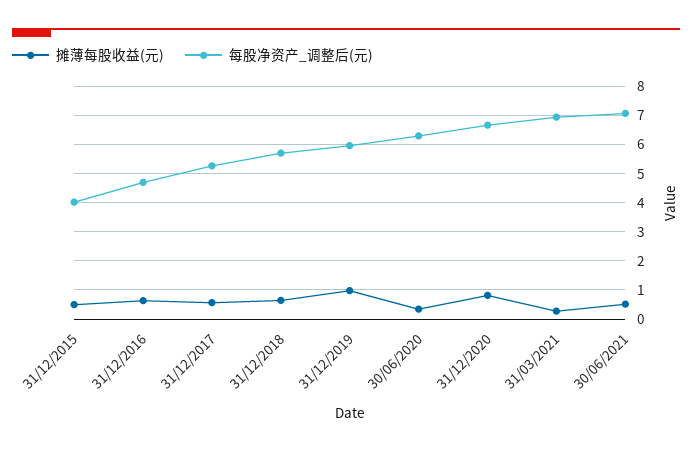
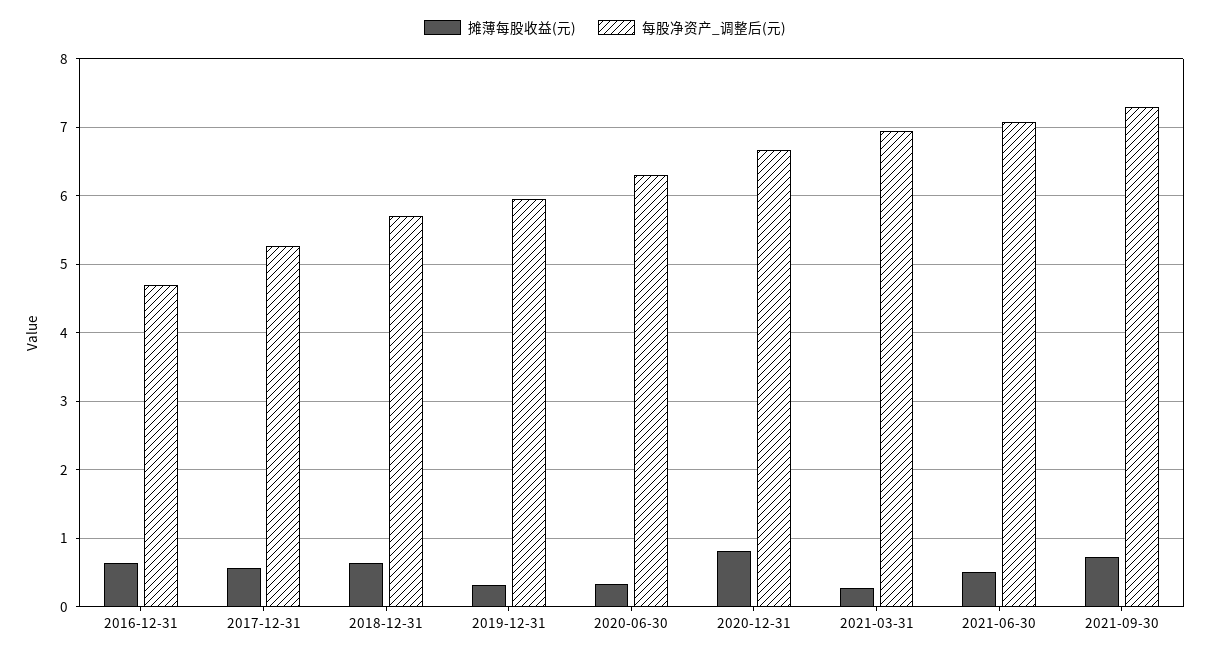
摊薄每股收益(元), 31/12/2015: 0.5 -> none
每股净资产_调整后(元), 31/12/2015: 4 -> none
摊薄每股收益(元), 31/12/2019: 1 -> 0.3
摊薄每股收益(元), 2021-09-30: none -> 0.7
每股净资产_调整后(元), 2021-09-30: none -> 7.3

